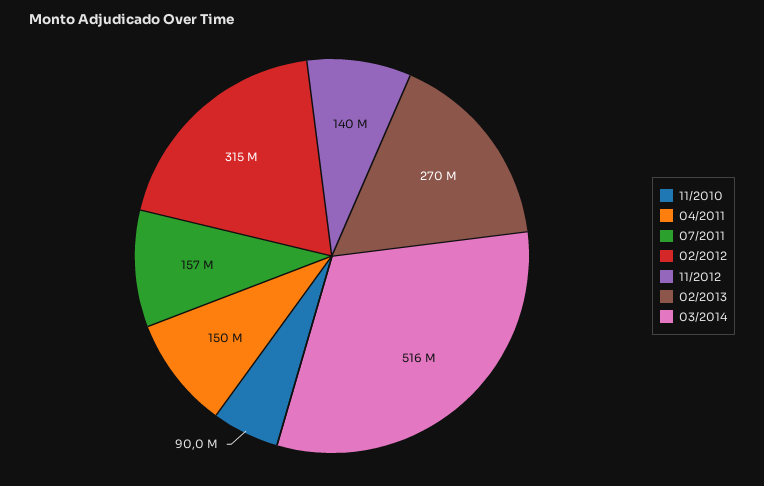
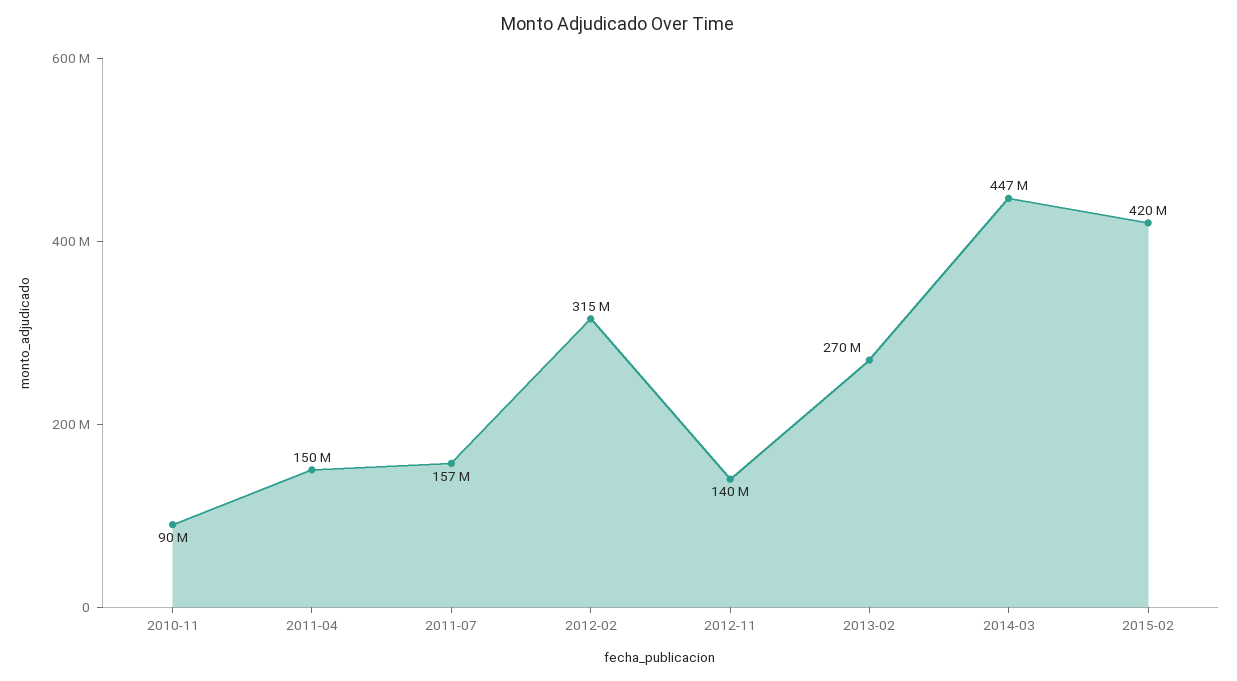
03/2014: 516000000 -> 447000000
2015-02: none -> 420000000

